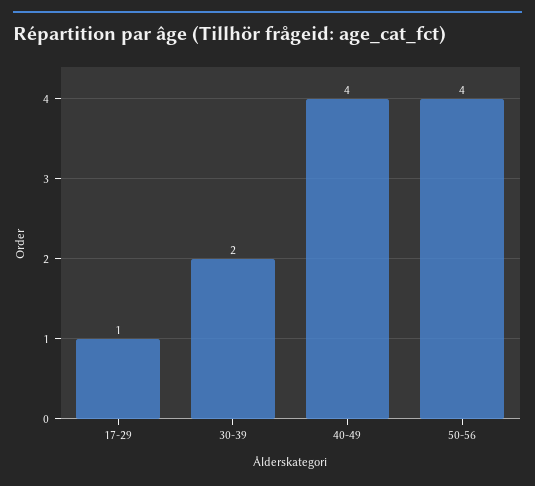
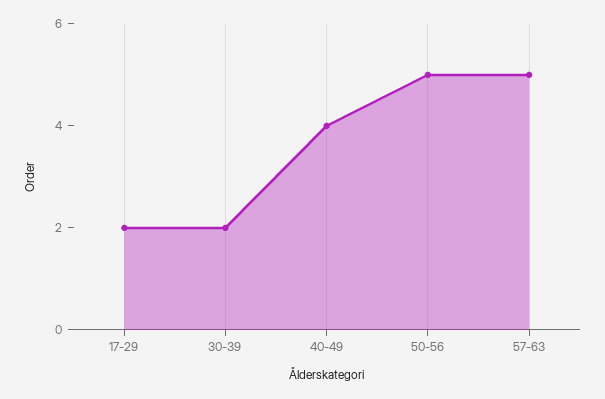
17-29: 1 -> 2
50-56: 4 -> 5
57-63: none -> 5

